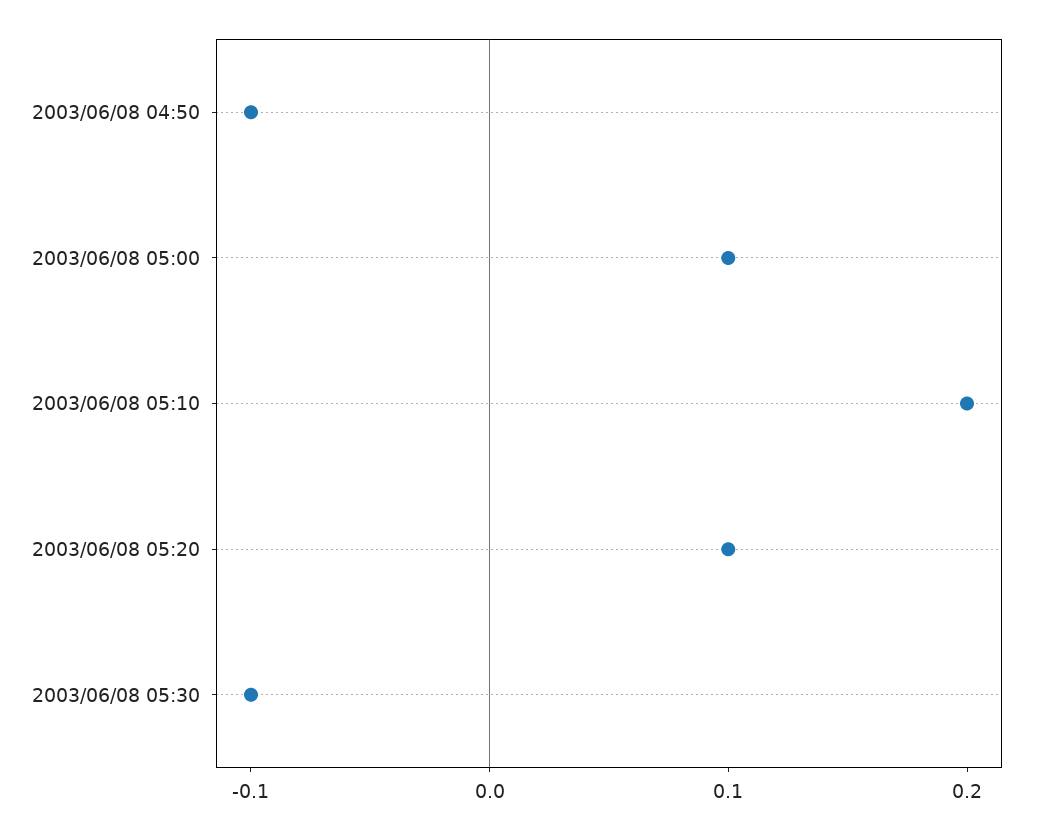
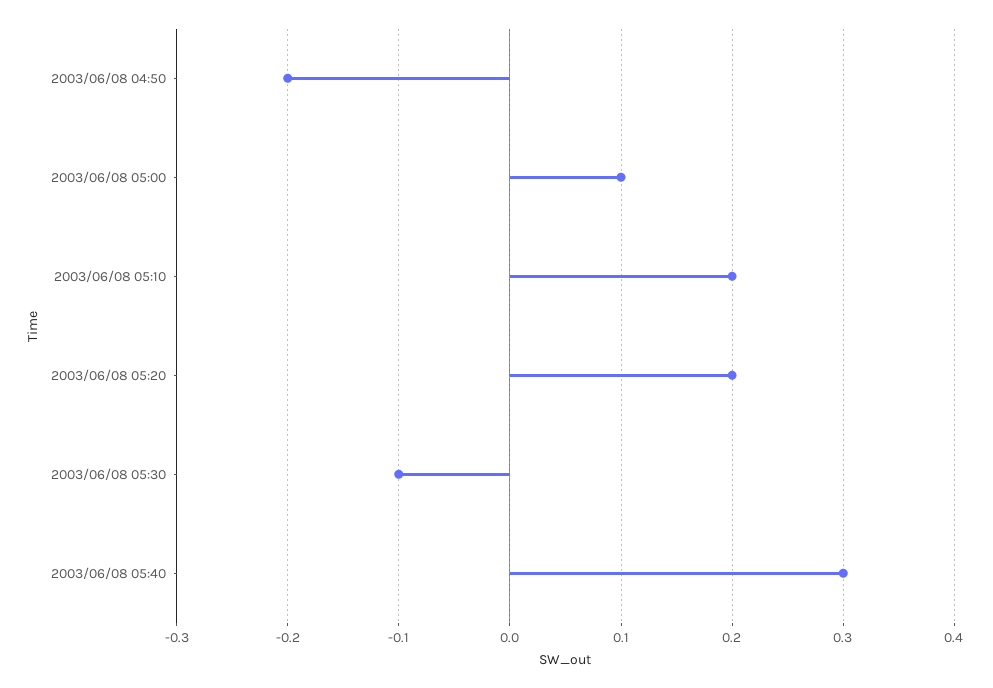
2003/06/08 04:50: -0.1 -> -0.2
2003/06/08 05:20: 0.1 -> 0.2
2003/06/08 05:40: none -> 0.3

